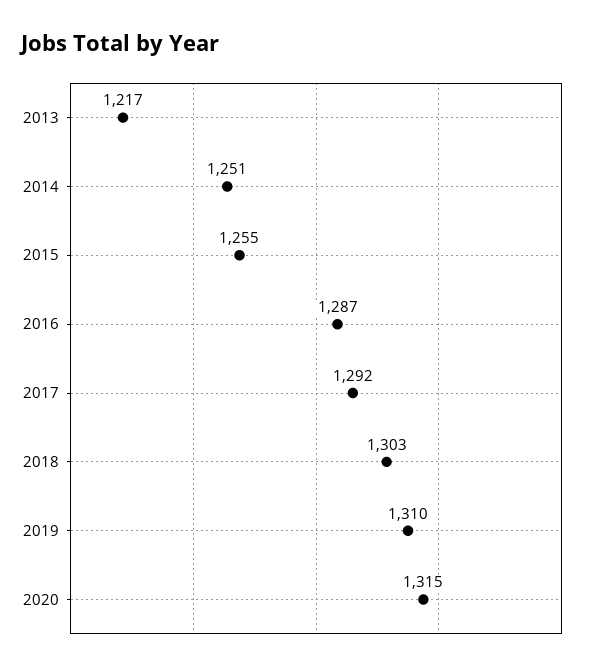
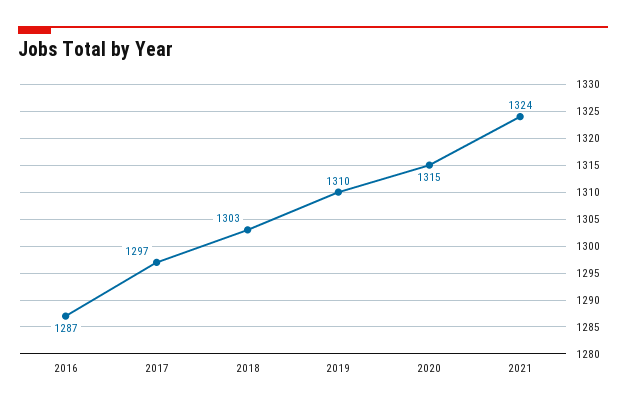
2013: 1217 -> none
2014: 1251 -> none
2015: 1255 -> none
2017: 1292 -> 1297
2021: none -> 1324

